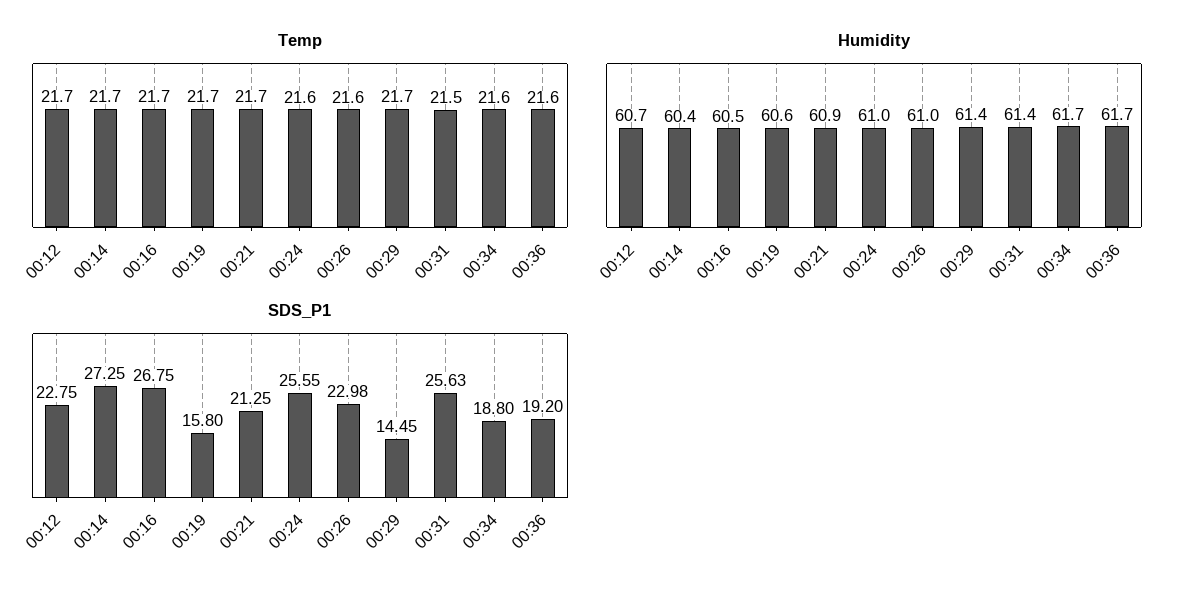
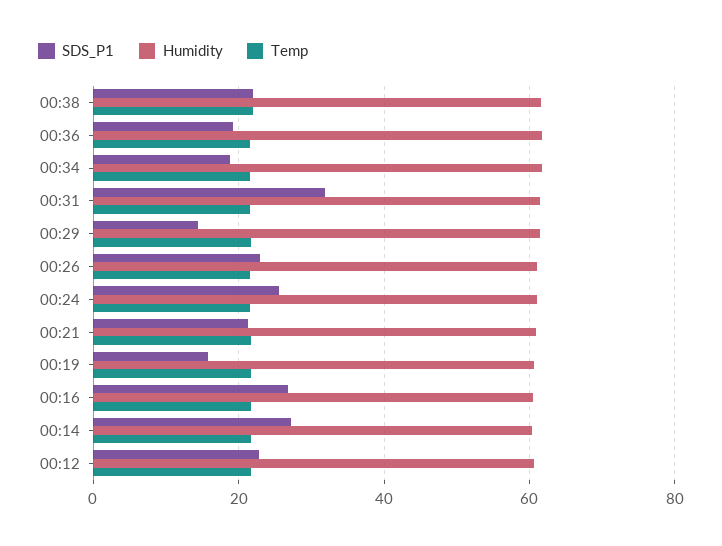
SDS_P1, 00:31: 25.63 -> 32
SDS_P1, 00:38: none -> 22
Humidity, 00:38: none -> 62
Temp, 00:38: none -> 22

